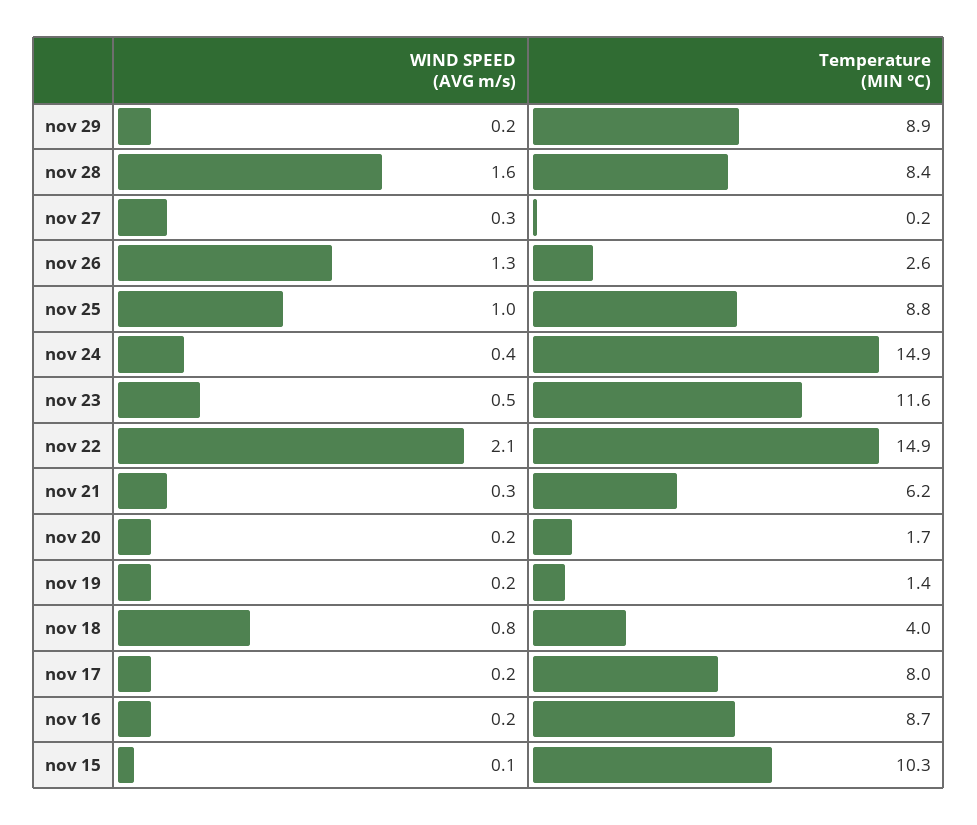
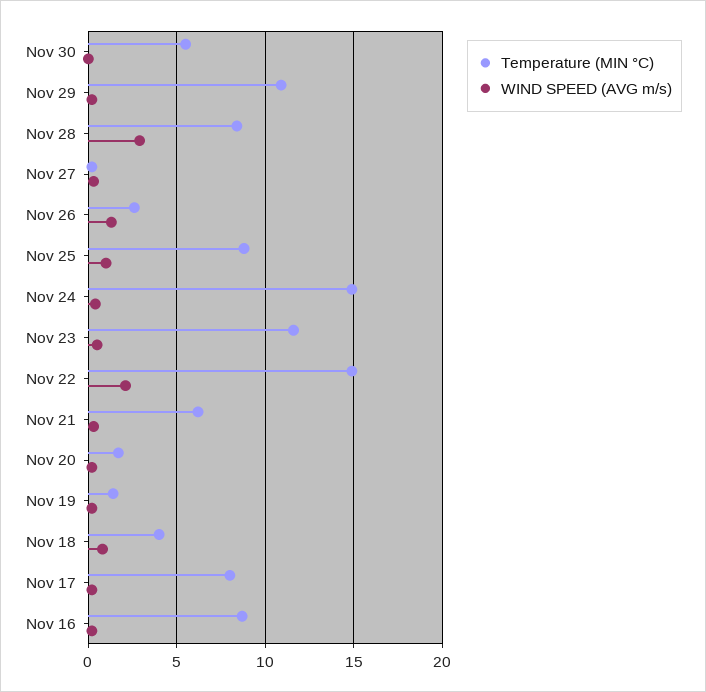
Temperature (MIN °C), nov 29: 8.9 -> 11
WIND SPEED (AVG m/s), nov 28: 1.6 -> 3
WIND SPEED (AVG m/s), nov 15: 0.1 -> none
Temperature (MIN °C), nov 15: 10.3 -> none
Temperature (MIN °C), Nov 30: none -> 5.5
WIND SPEED (AVG m/s), Nov 30: none -> 0

